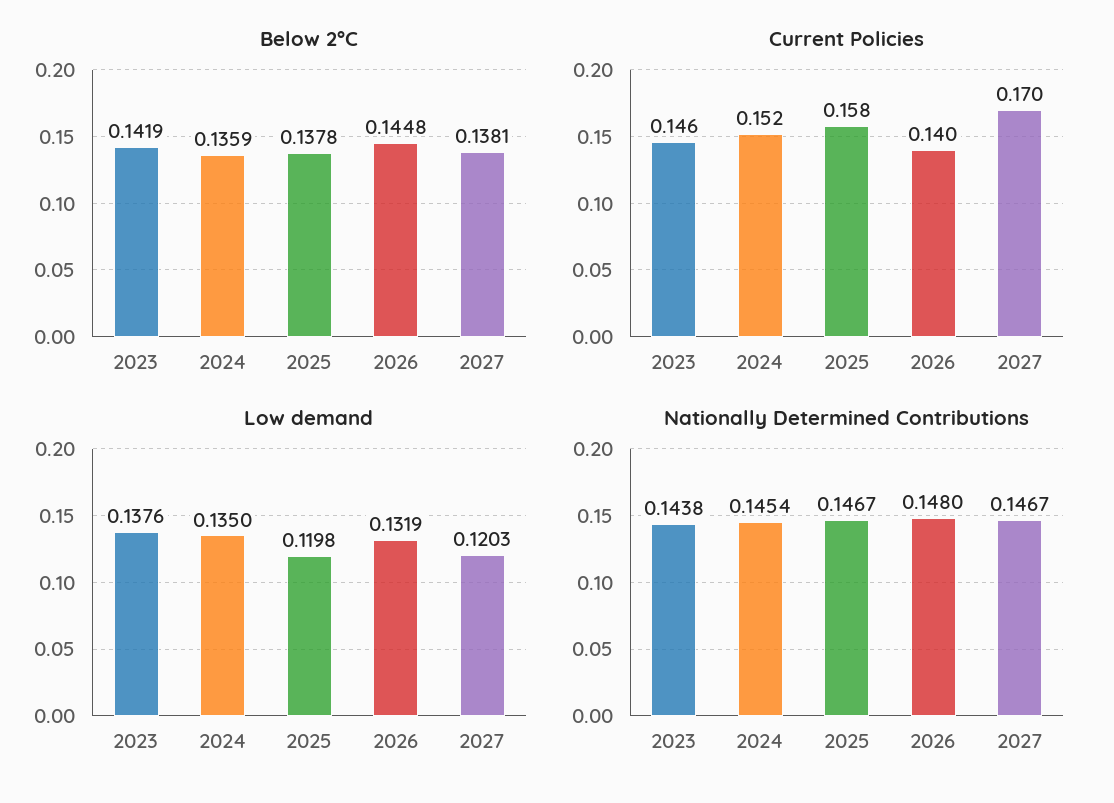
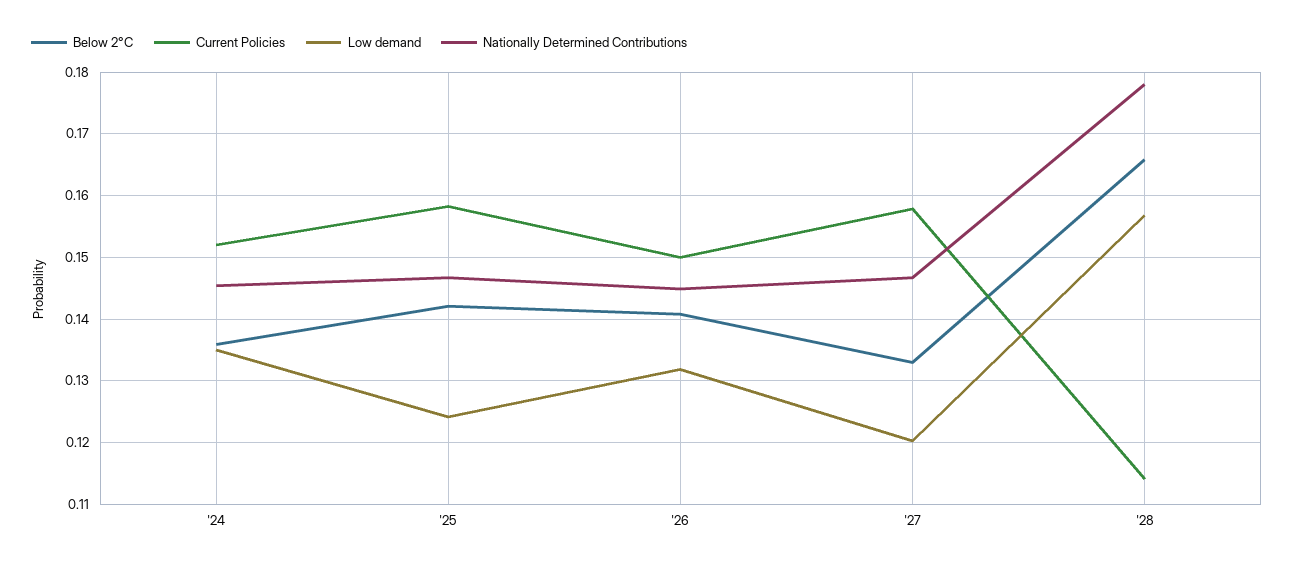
Below 2°C, 2023: 0.1419 -> none
Below 2°C, 2025: 0.1378 -> 0.142
Below 2°C, 2026: 0.1448 -> 0.141
Below 2°C, 2027: 0.1381 -> 0.133
Current Policies, 2023: 0.146 -> none
Current Policies, 2026: 0.14 -> 0.15
Current Policies, 2027: 0.17 -> 0.158
Low demand, 2023: 0.1376 -> none
Low demand, 2025: 0.1198 -> 0.124
Nationally Determined Contributions, 2023: 0.1438 -> none
Nationally Determined Contributions, 2026: 0.148 -> 0.145
Below 2°C, '28: none -> 0.166
Current Policies, '28: none -> 0.114
Low demand, '28: none -> 0.157
Nationally Determined Contributions, '28: none -> 0.178

